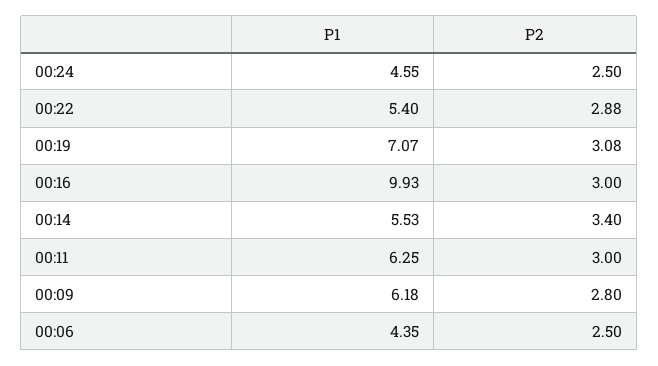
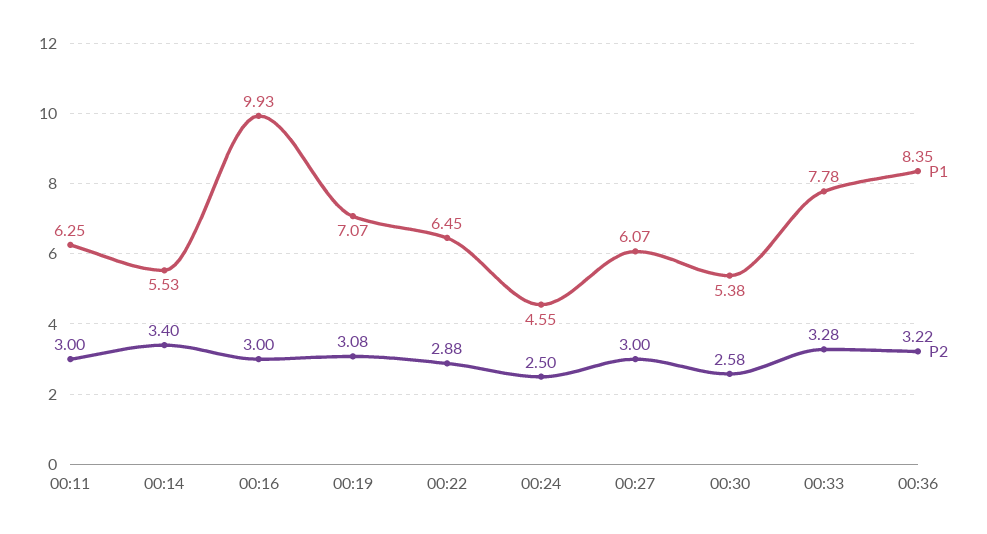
P1, 00:22: 5.4 -> 6.45
P1, 00:09: 6.18 -> none
P2, 00:09: 2.8 -> none
P1, 00:06: 4.35 -> none
P2, 00:06: 2.5 -> none
P1, 00:27: none -> 6.07
P2, 00:27: none -> 3
P1, 00:30: none -> 5.38
P2, 00:30: none -> 2.58
P1, 00:33: none -> 7.78
P2, 00:33: none -> 3.28
P1, 00:36: none -> 8.35
P2, 00:36: none -> 3.22

